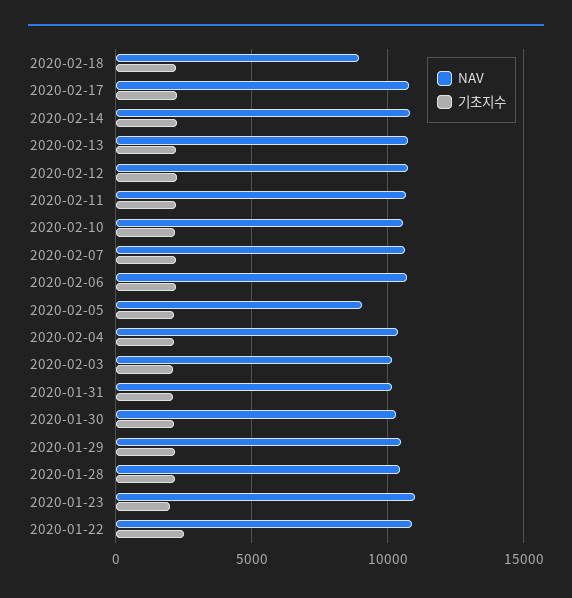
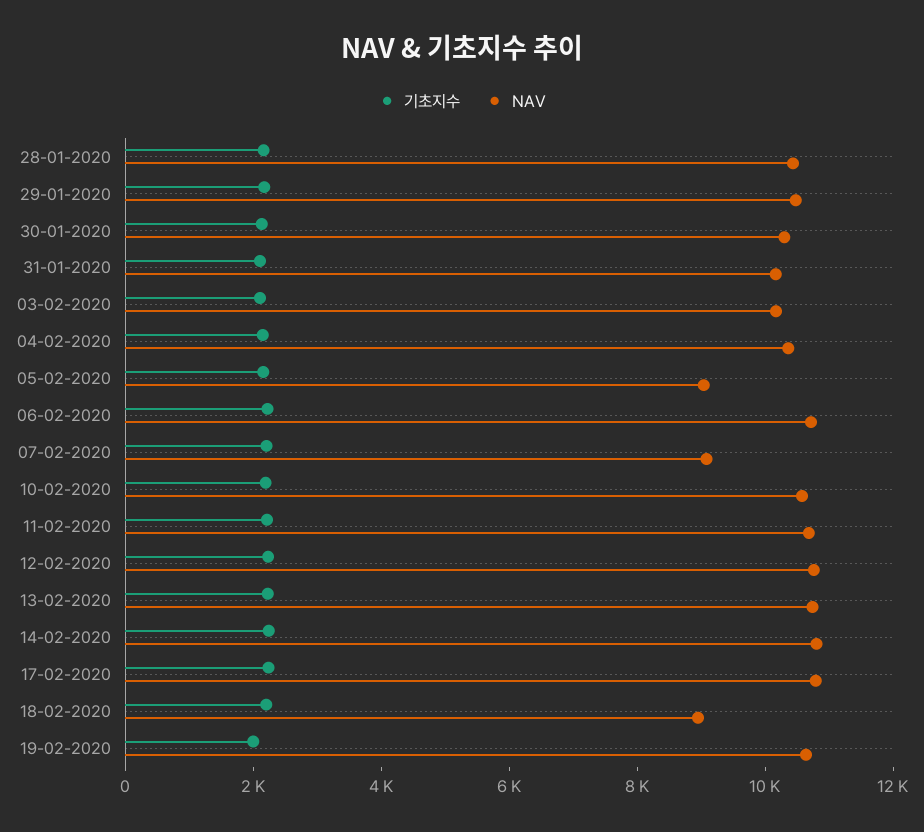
NAV, 2020-02-07: 10500 -> 9000
NAV, 2020-01-23: 11000 -> none
기초지수, 2020-01-23: 2000 -> none
NAV, 2020-01-22: 11000 -> none
기초지수, 2020-01-22: 2500 -> none
기초지수, 19-02-2020: none -> 2000
NAV, 19-02-2020: none -> 10500

